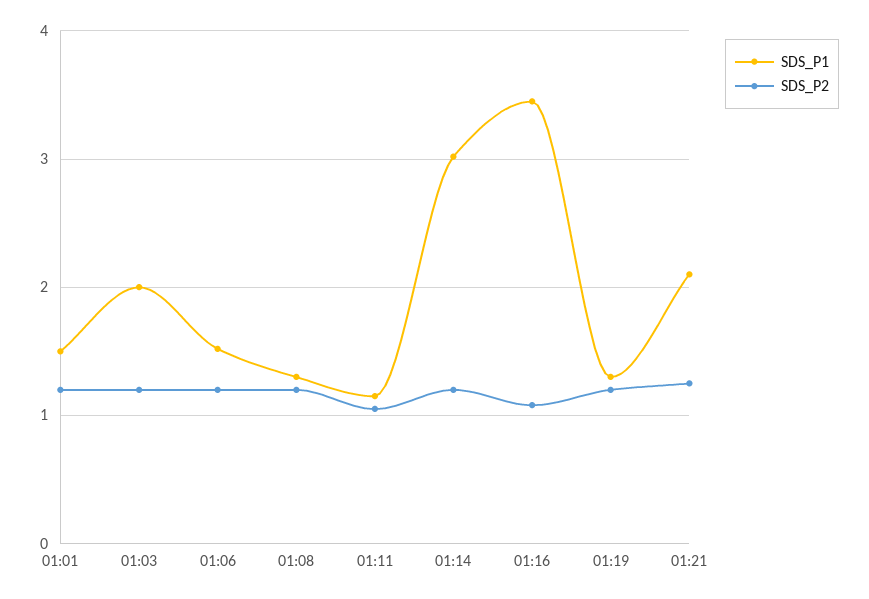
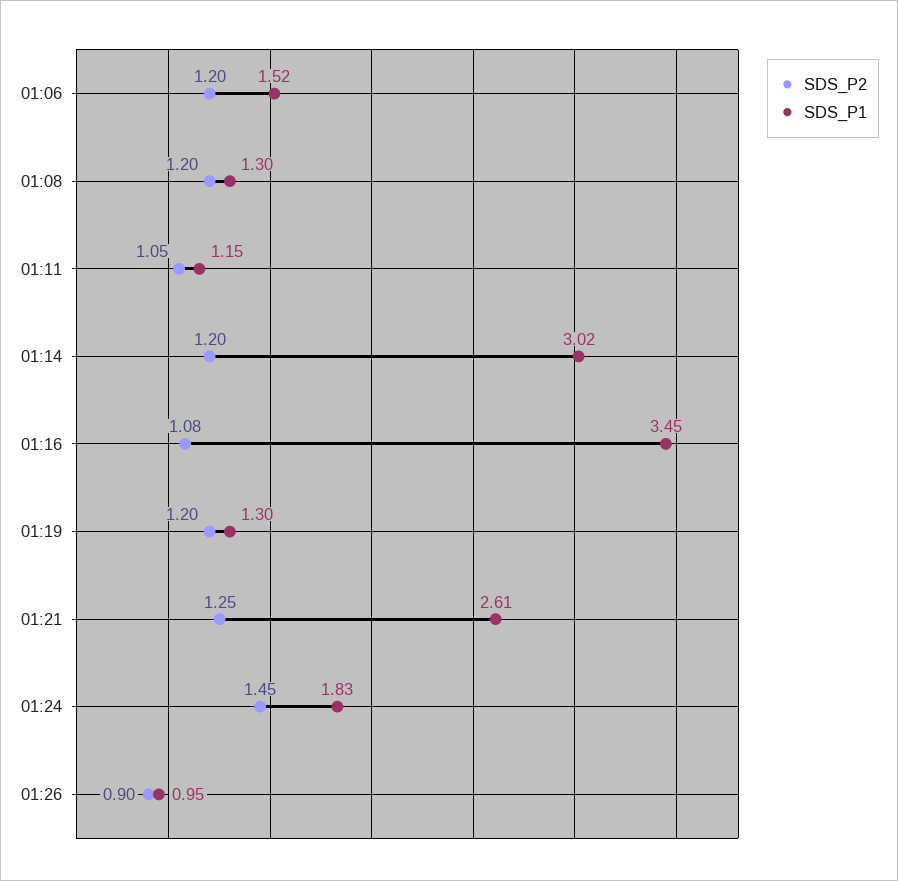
SDS_P1, 01:01: 1.5 -> none
SDS_P2, 01:01: 1.2 -> none
SDS_P1, 01:03: 2 -> none
SDS_P2, 01:03: 1.2 -> none
SDS_P1, 01:21: 2.1 -> 2.61
SDS_P2, 01:24: none -> 1.45
SDS_P1, 01:24: none -> 1.83
SDS_P2, 01:26: none -> 0.9
SDS_P1, 01:26: none -> 0.95

